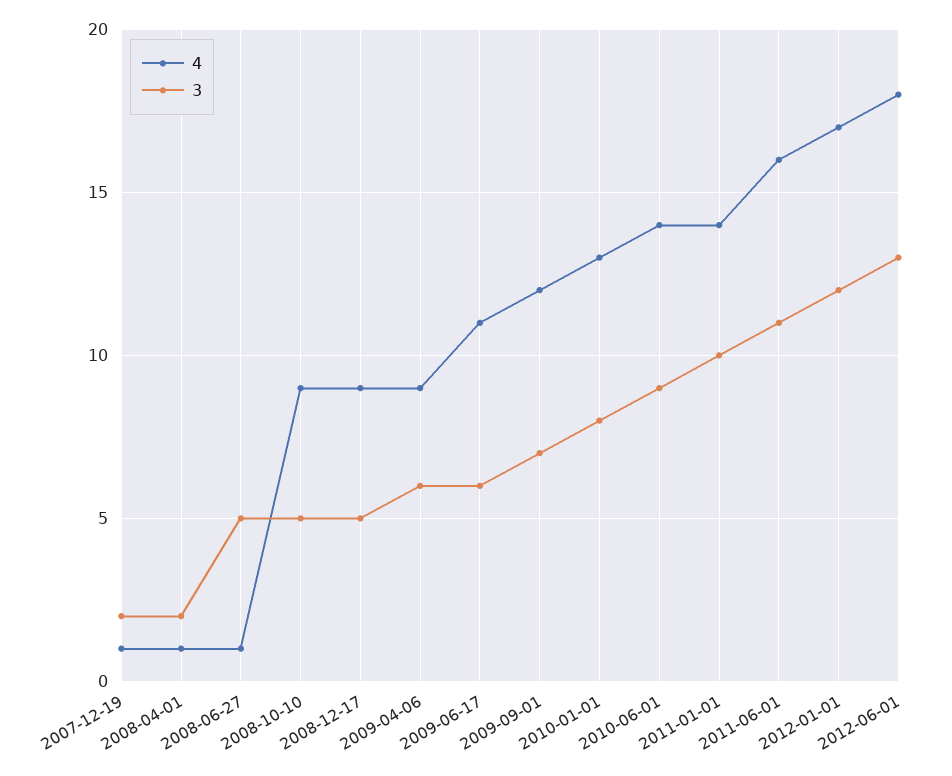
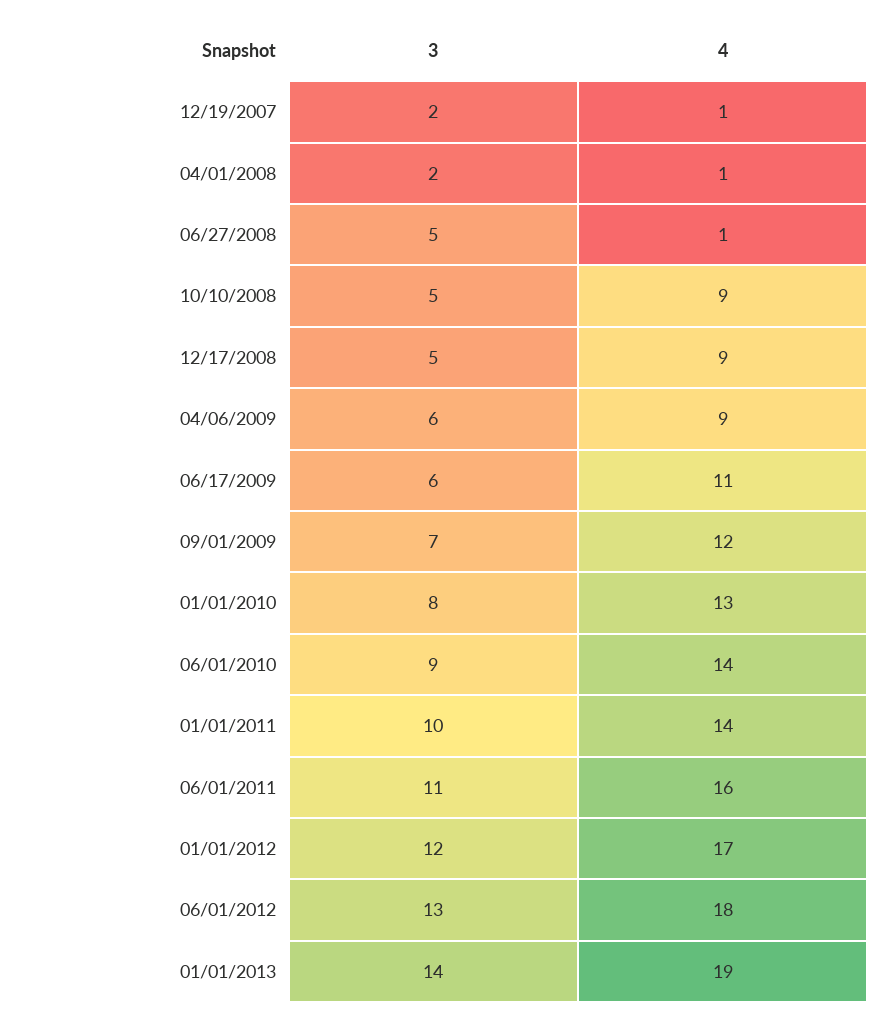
3, 01/01/2013: none -> 14
4, 01/01/2013: none -> 19

